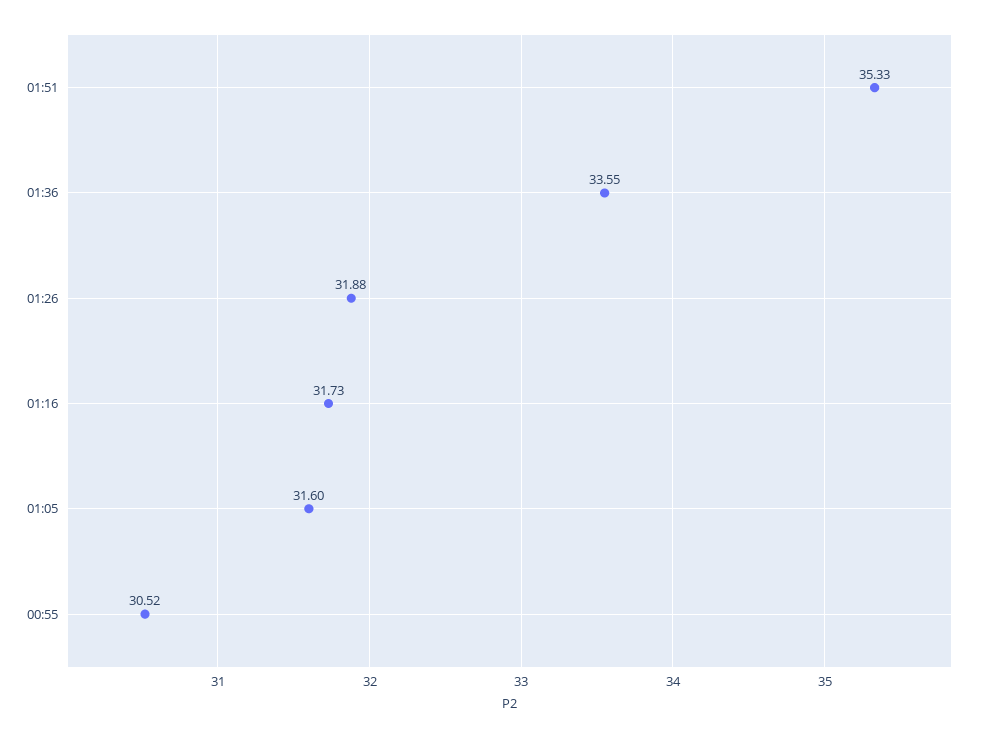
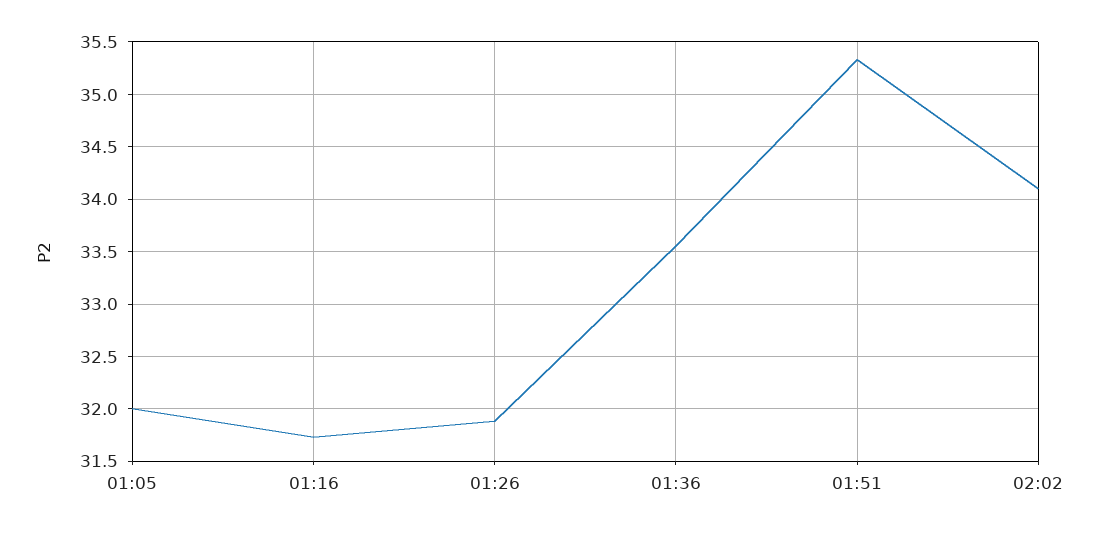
01:05: 31.6 -> 32
00:55: 30.52 -> none
02:02: none -> 34.1

